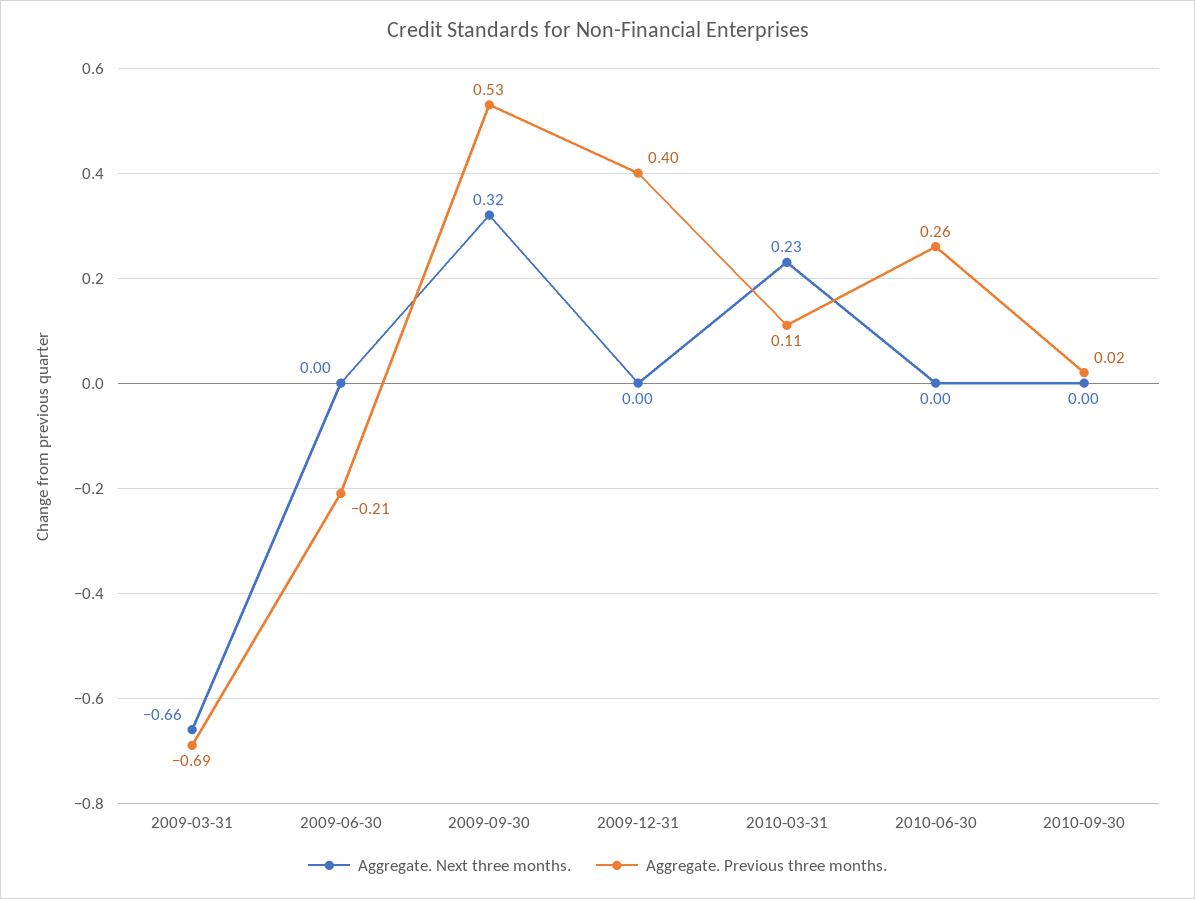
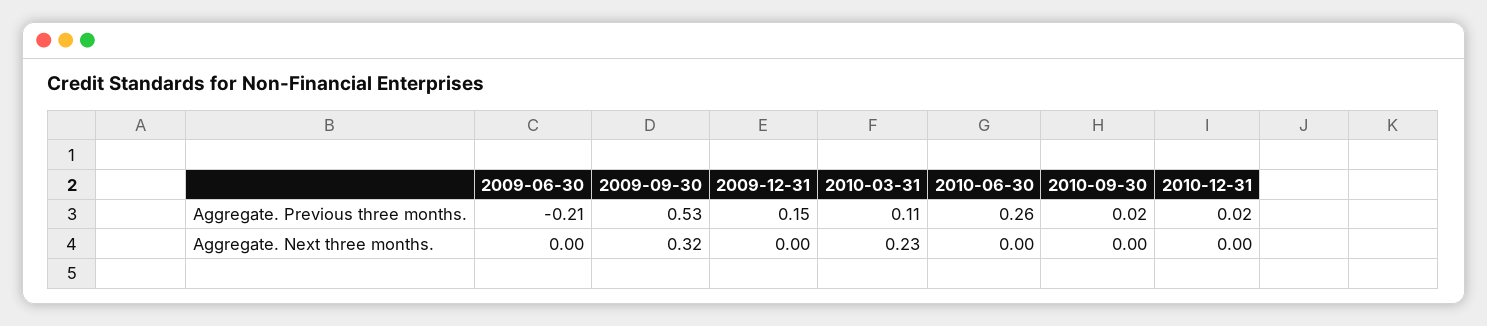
Aggregate. Next three months., 2009-03-31: -0.66 -> none
Aggregate. Previous three months., 2009-03-31: -0.69 -> none
Aggregate. Previous three months., 2009-12-31: 0.4 -> 0.15
Aggregate. Previous three months., 2010-12-31: none -> 0.02
Aggregate. Next three months., 2010-12-31: none -> 0

